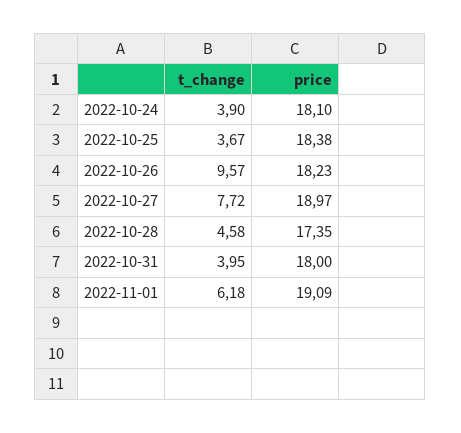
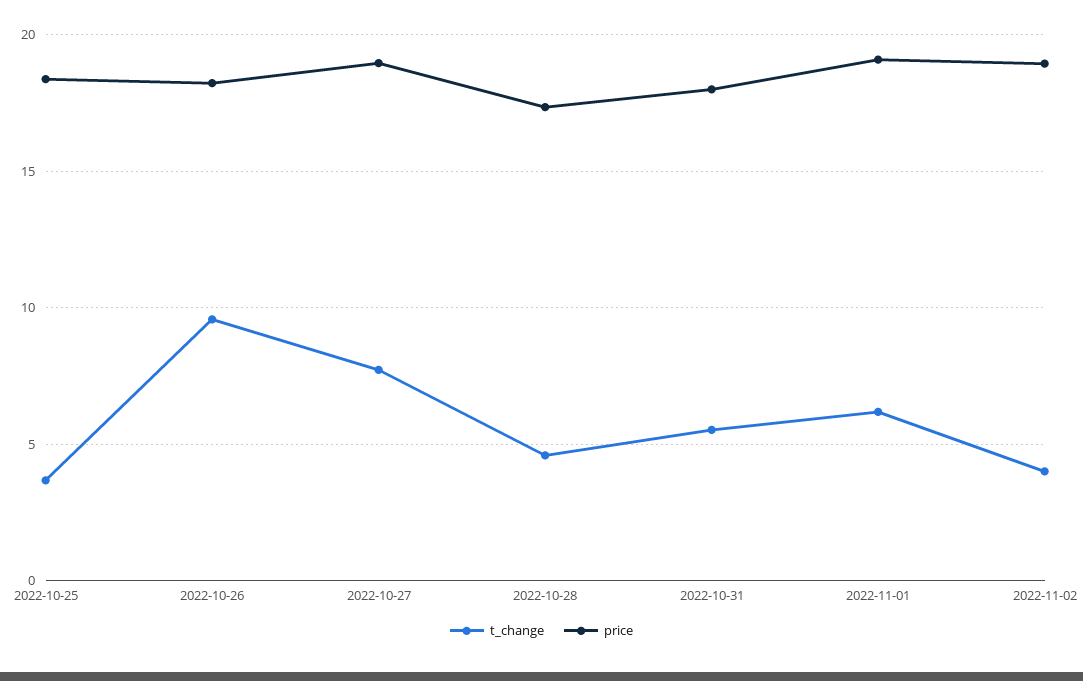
t_change, 2022-10-24: 3.9 -> none
price, 2022-10-24: 18.1 -> none
t_change, 2022-10-31: 3.95 -> 5.5
t_change, 2022-11-02: none -> 4
price, 2022-11-02: none -> 19

